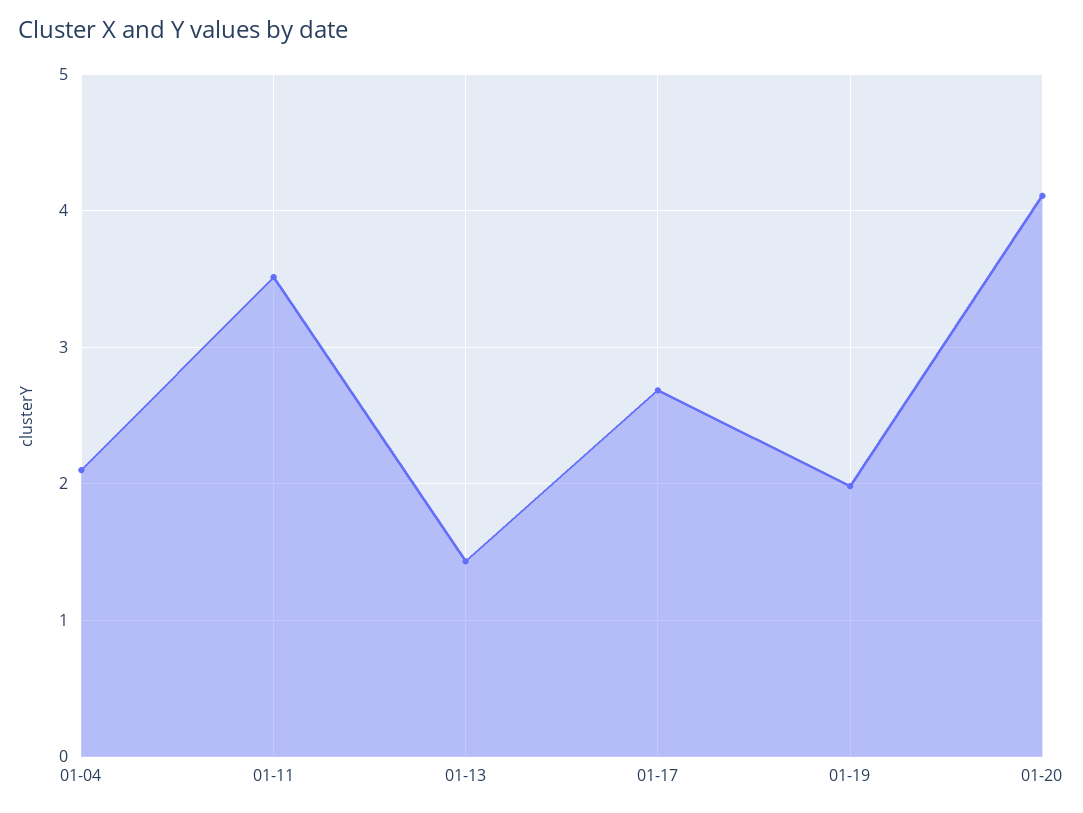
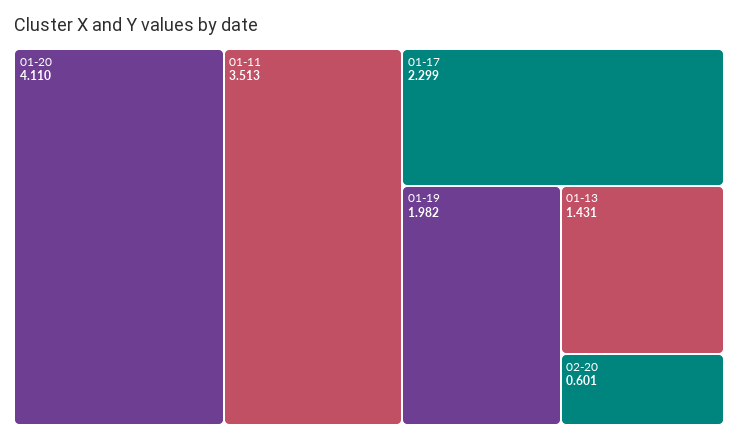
01-04: 2.1 -> none
01-17: 2.7 -> 2.299
02-20: none -> 0.601

